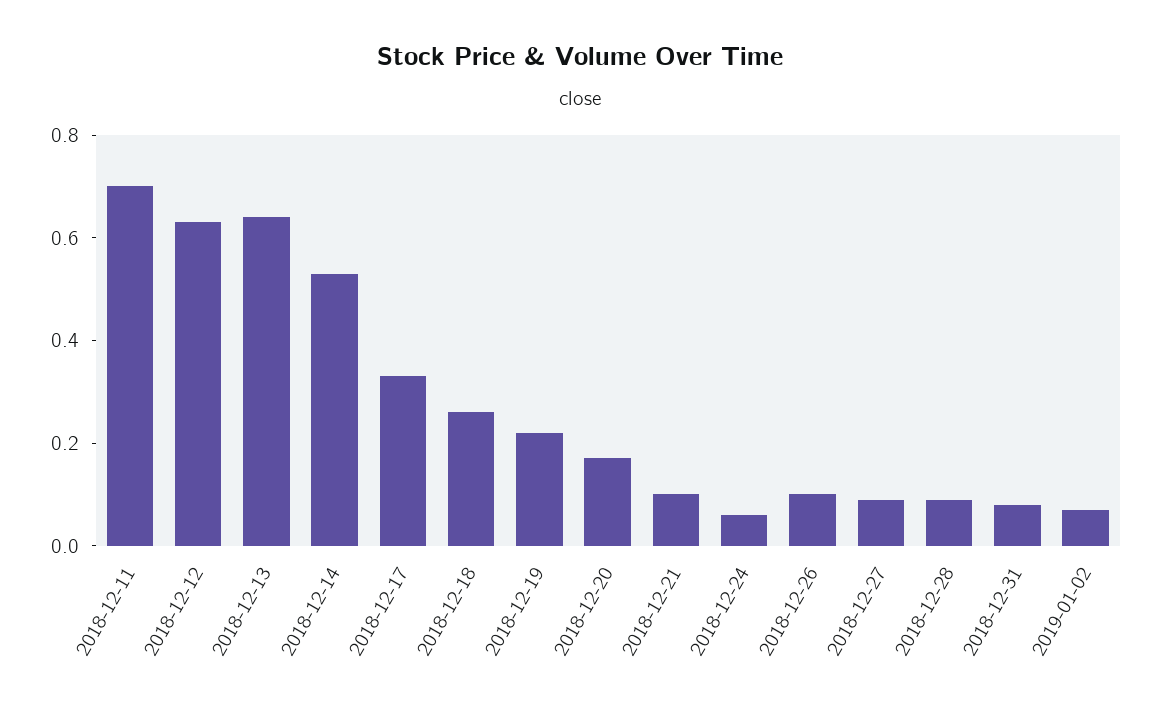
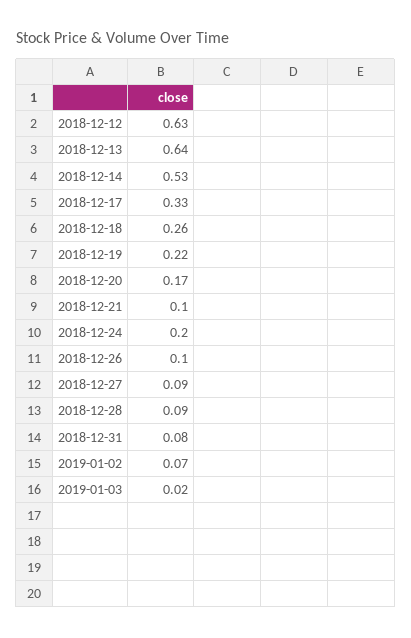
2018-12-11: 0.7 -> none
2018-12-24: 0.05 -> 0.2
2019-01-03: none -> 0.02

